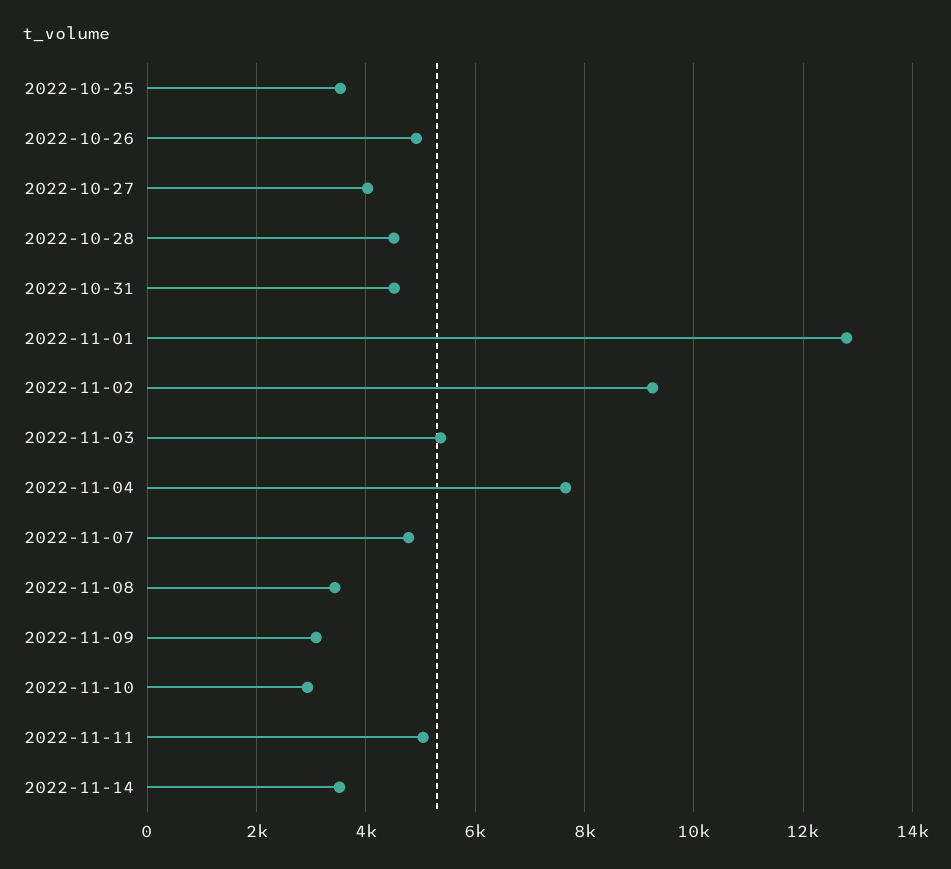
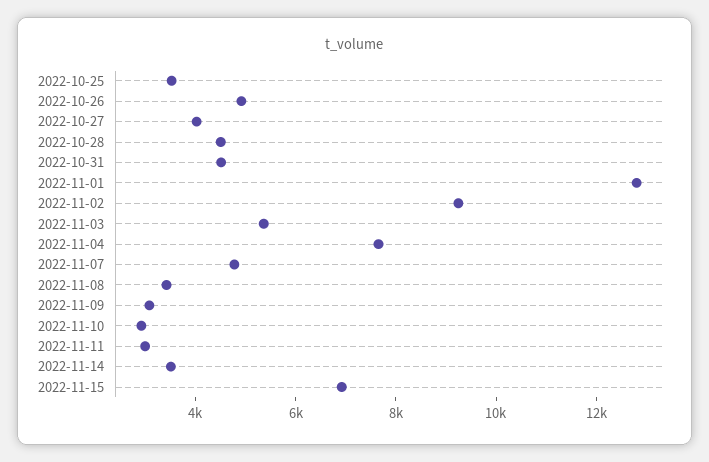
2022-11-11: 5000 -> 3000
2022-11-15: none -> 7000

